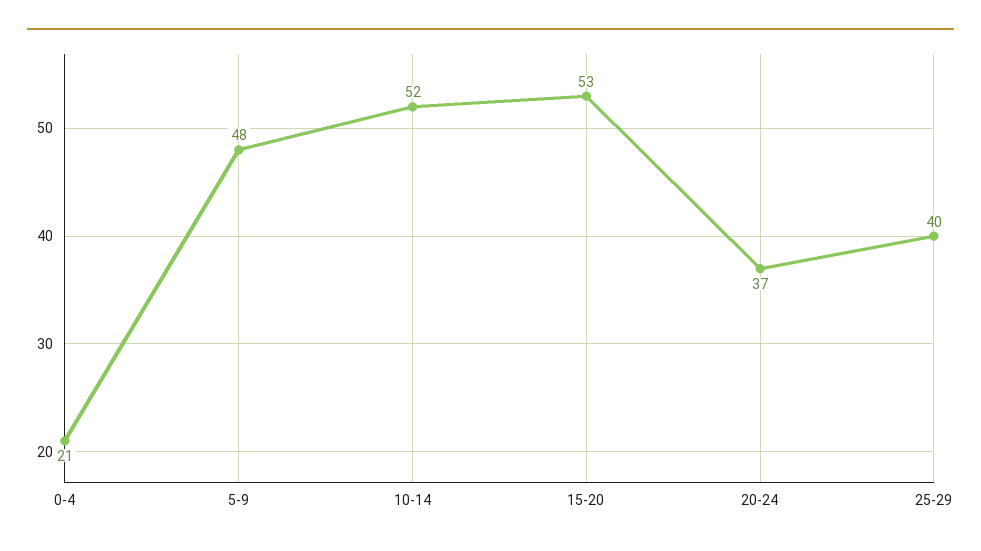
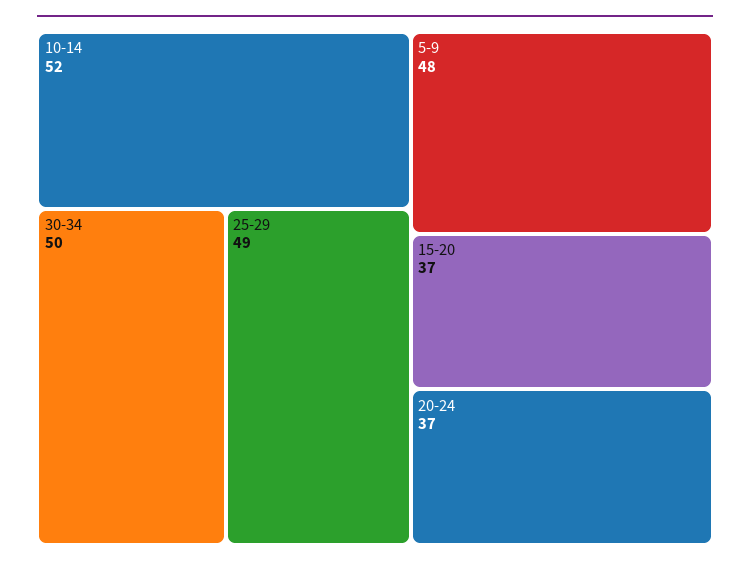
0-4: 21 -> none
15-20: 53 -> 37
25-29: 40 -> 49
30-34: none -> 50

